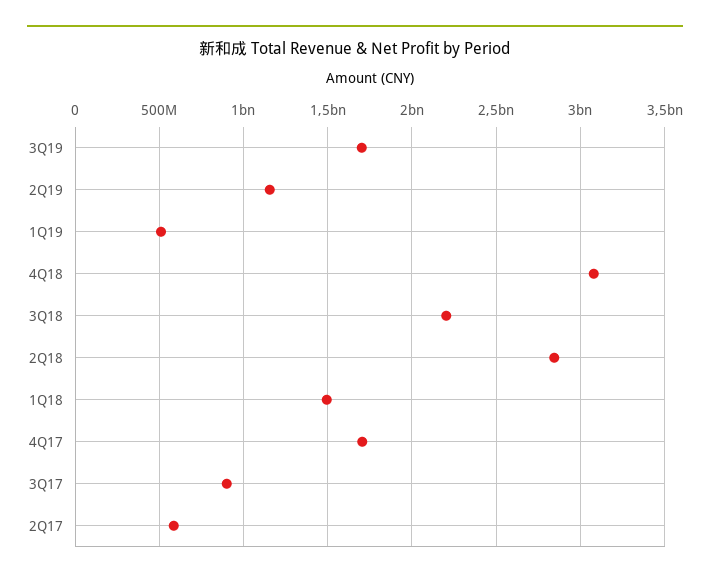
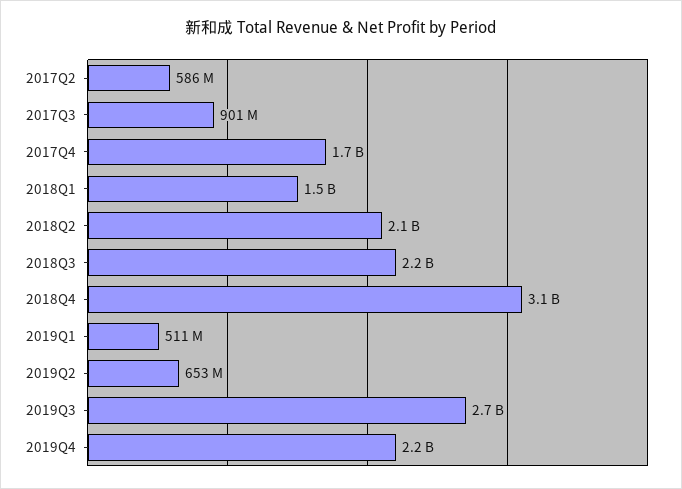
3Q19: 1700000000 -> 2700000000
2Q19: 1150000000 -> 653000000
2Q18: 2850000000 -> 2100000000
2019Q4: none -> 2200000000

